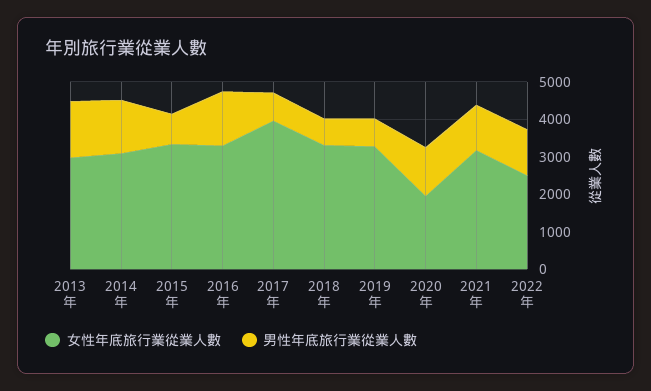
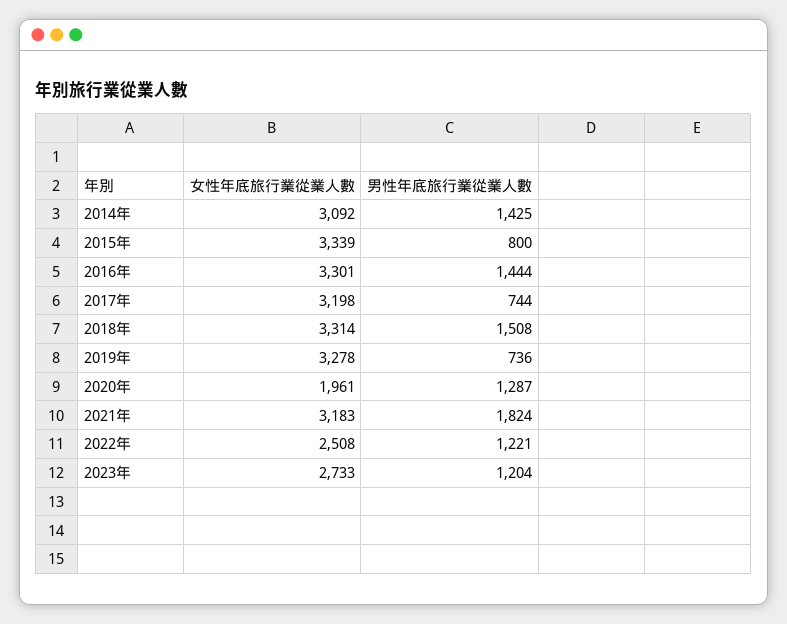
女性年底旅行業從業人數, 2013年: 3000 -> none
男性年底旅行業從業人數, 2013年: 1500 -> none
女性年底旅行業從業人數, 2017年: 4000 -> 3198
男性年底旅行業從業人數, 2018年: 750 -> 1508
男性年底旅行業從業人數, 2021年: 1250 -> 1824
女性年底旅行業從業人數, 2023年: none -> 2733
男性年底旅行業從業人數, 2023年: none -> 1204

